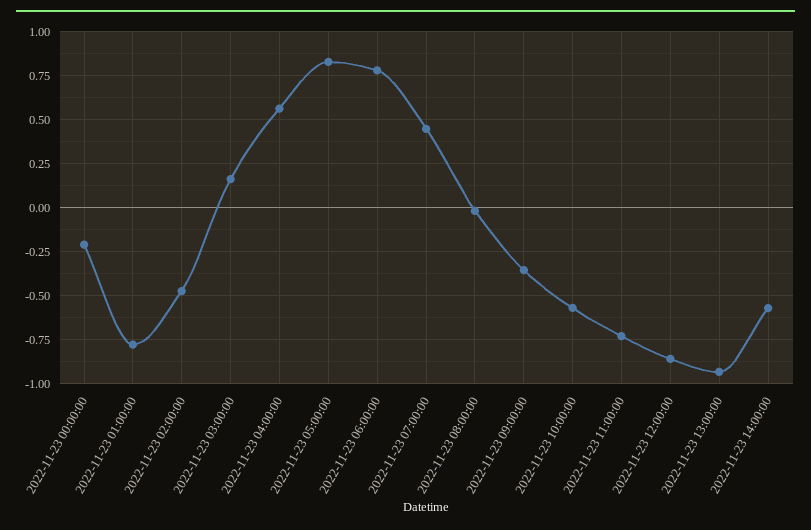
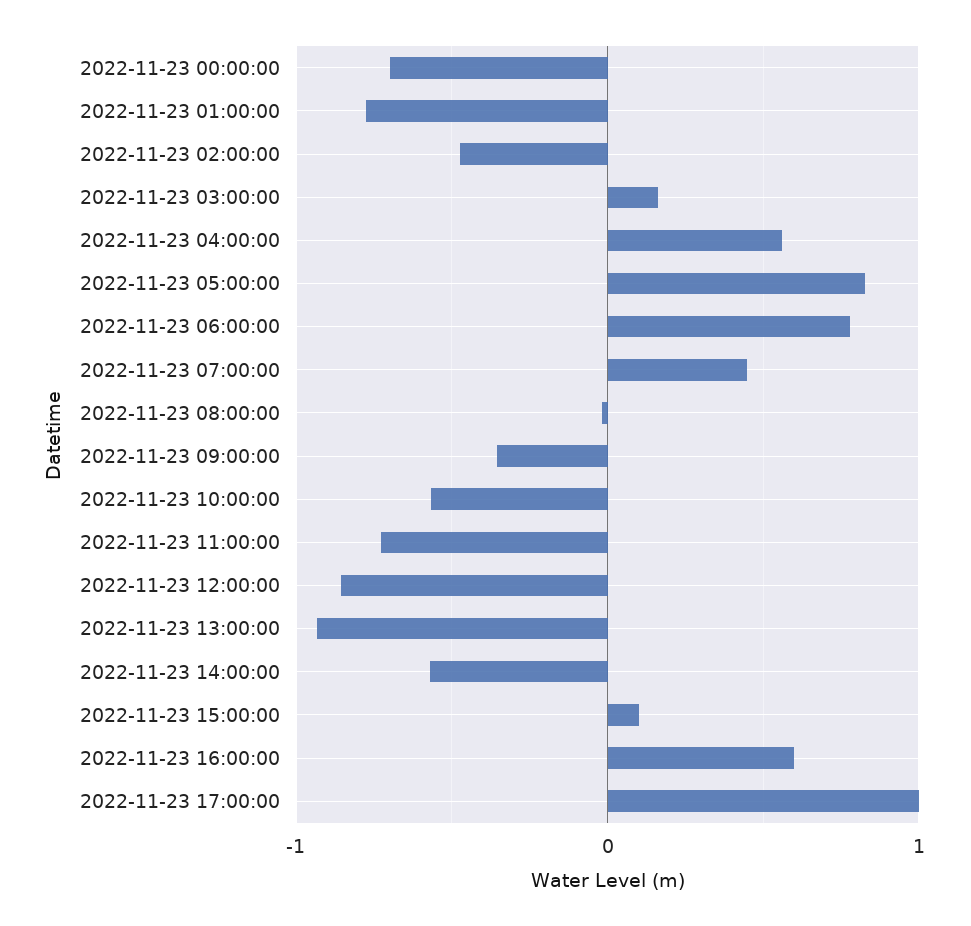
2022-11-23 00:00:00: -0.2 -> -0.7
2022-11-23 15:00:00: none -> 0.1
2022-11-23 16:00:00: none -> 0.6
2022-11-23 17:00:00: none -> 1

